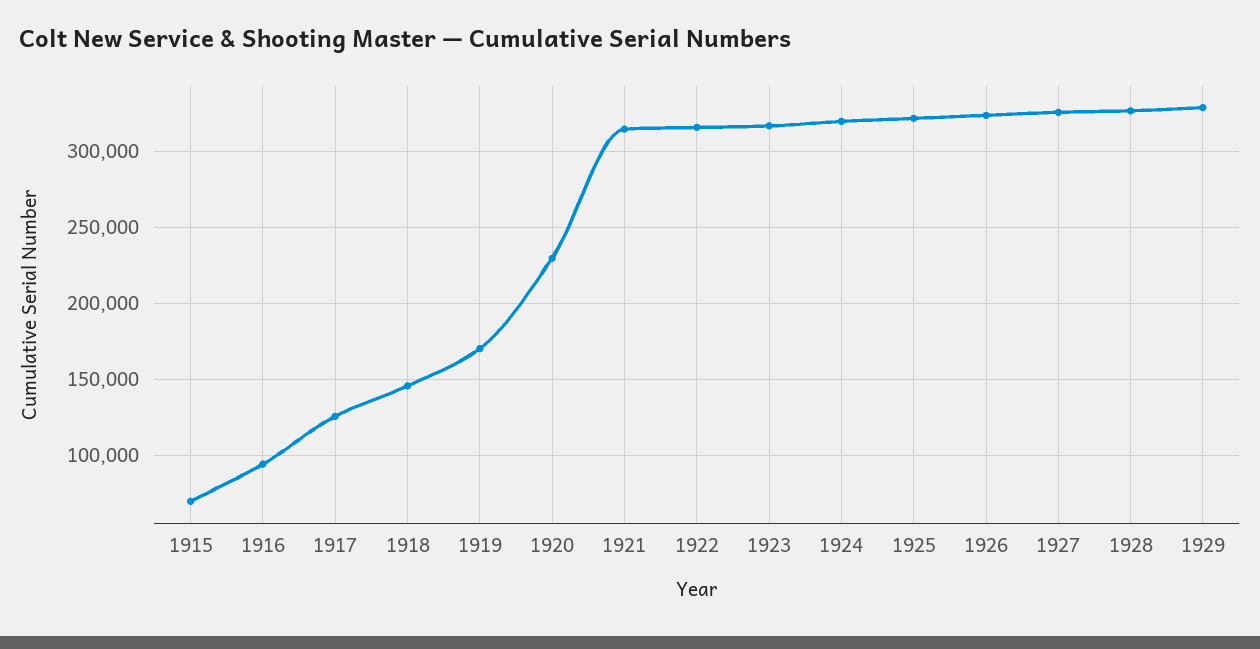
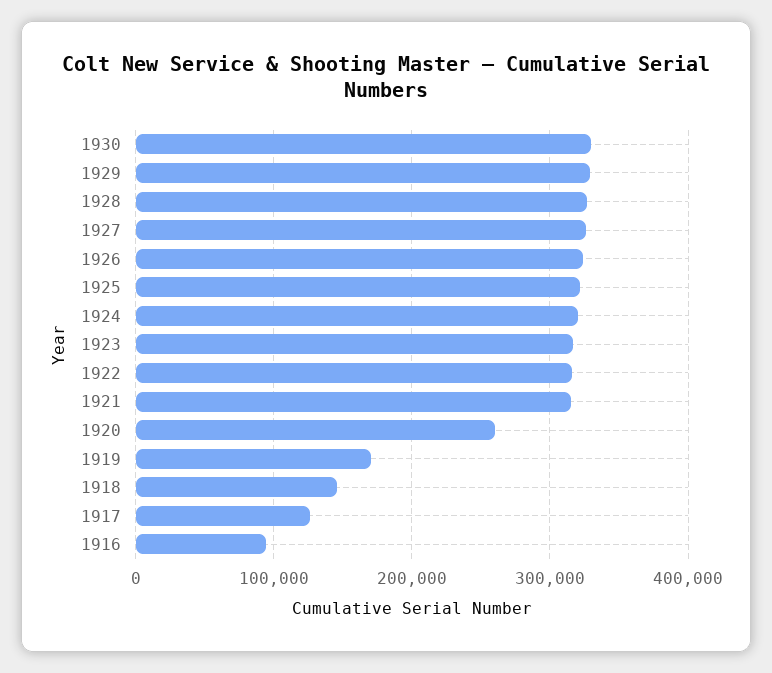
1915: 70000 -> none
1920: 230000 -> 260000
1930: none -> 330000

